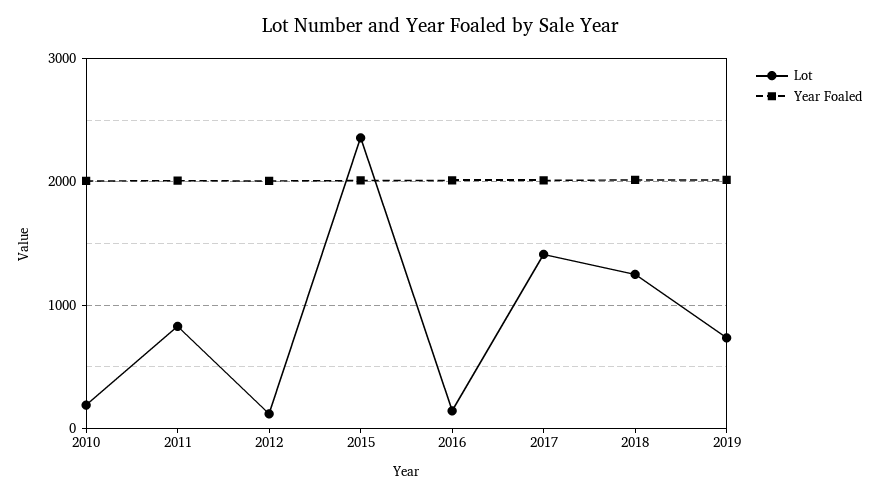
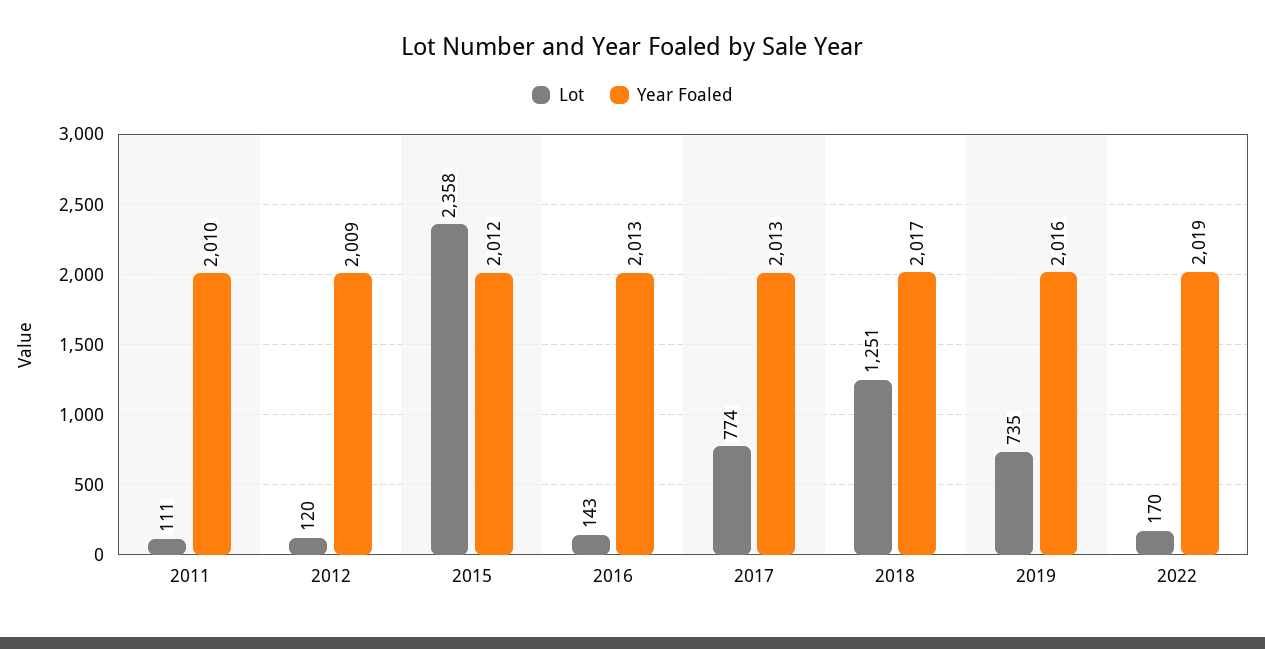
Lot, 2010: 200 -> none
Year Foaled, 2010: 2000 -> none
Lot, 2011: 800 -> 111
Lot, 2017: 1400 -> 774
Lot, 2022: none -> 170
Year Foaled, 2022: none -> 2019

